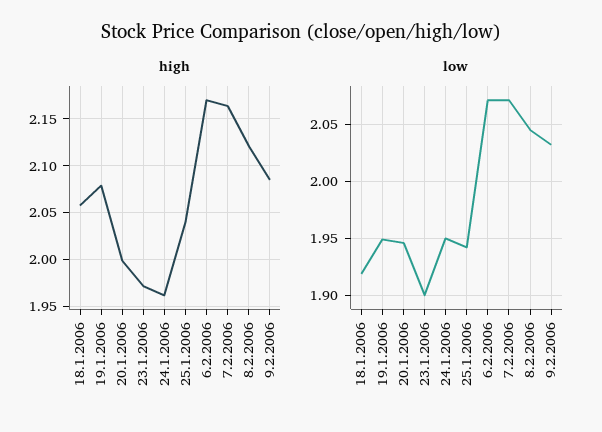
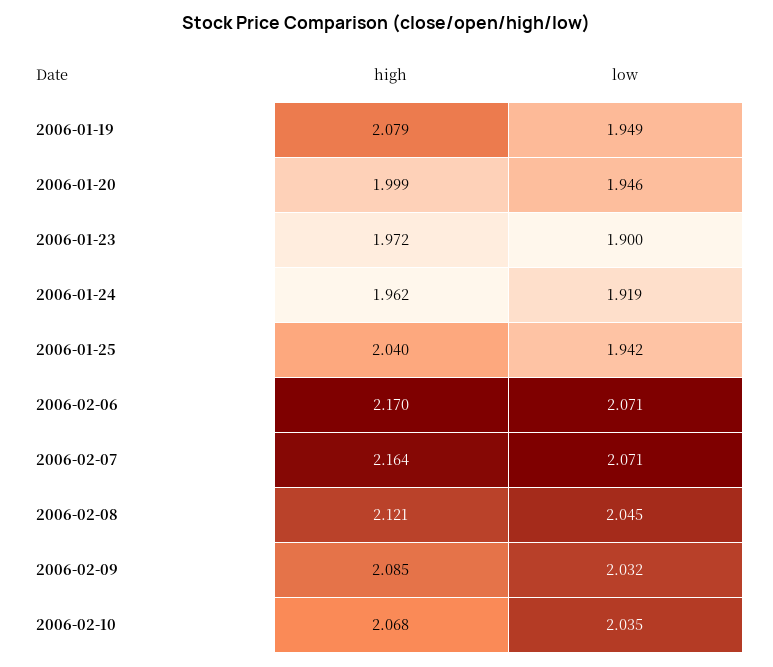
high, 18.1.2006: 2.06 -> none
low, 18.1.2006: 1.92 -> none
low, 24.1.2006: 1.95 -> 1.919
high, 2006-02-10: none -> 2.068
low, 2006-02-10: none -> 2.035

